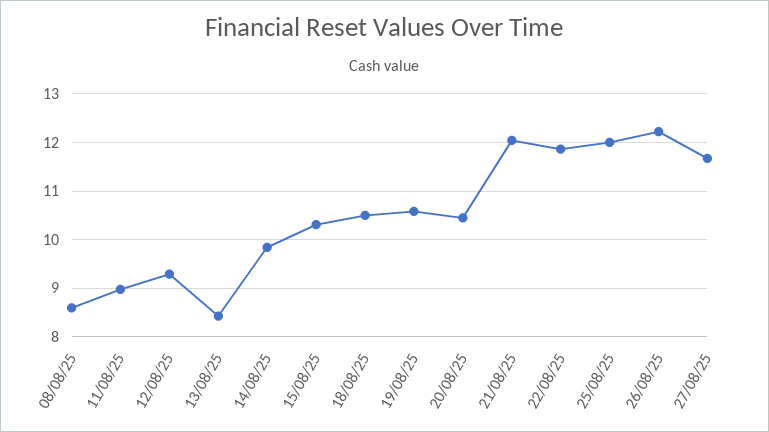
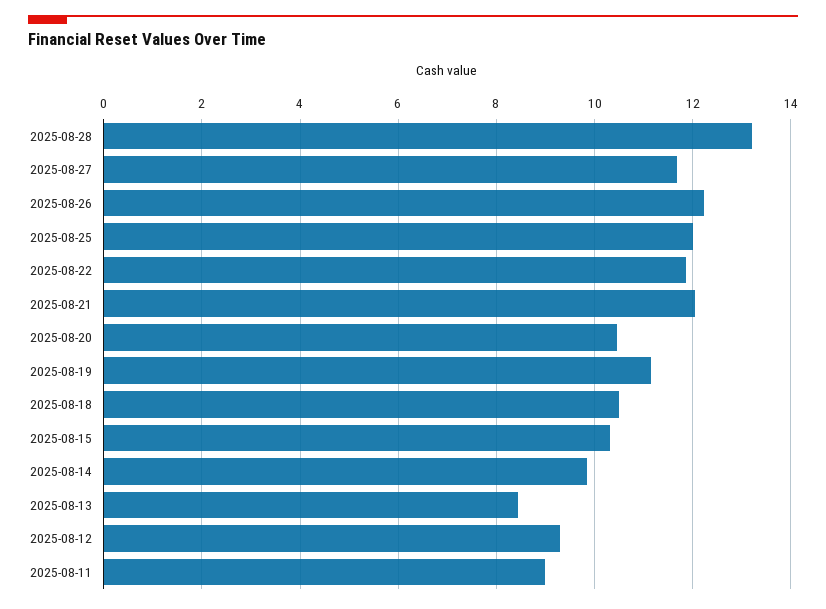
08/08/25: 8.6 -> none
19/08/25: 10.6 -> 11.2
2025-08-28: none -> 13.2

